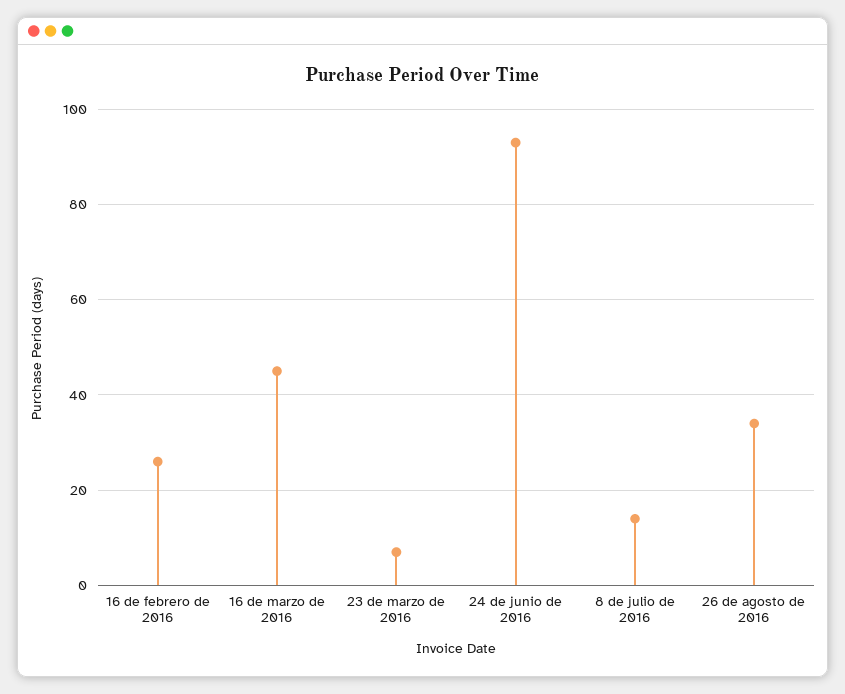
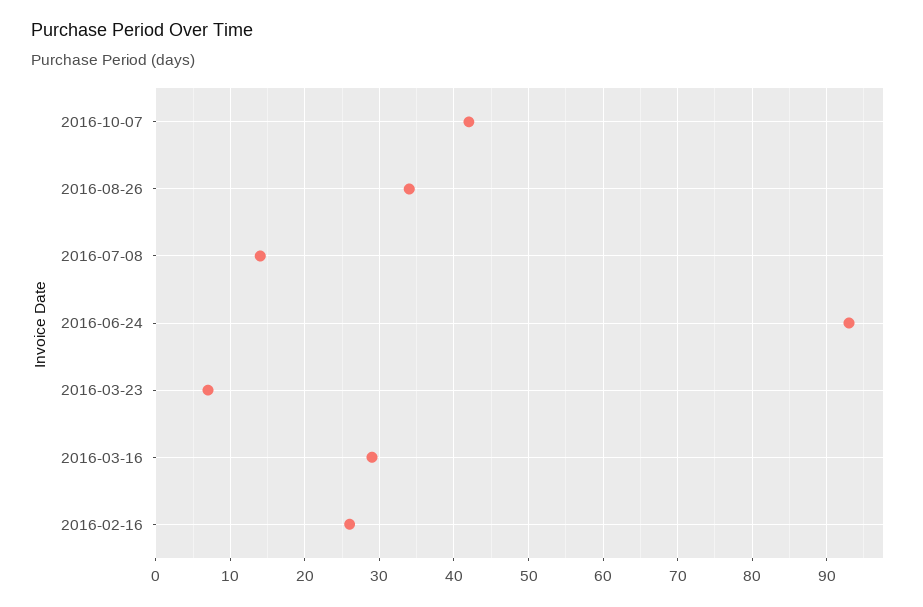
16 de marzo de 2016: 45 -> 29
2016-10-07: none -> 42

